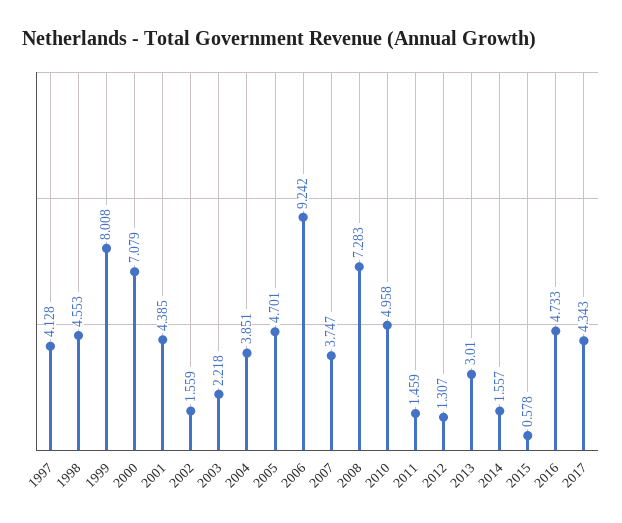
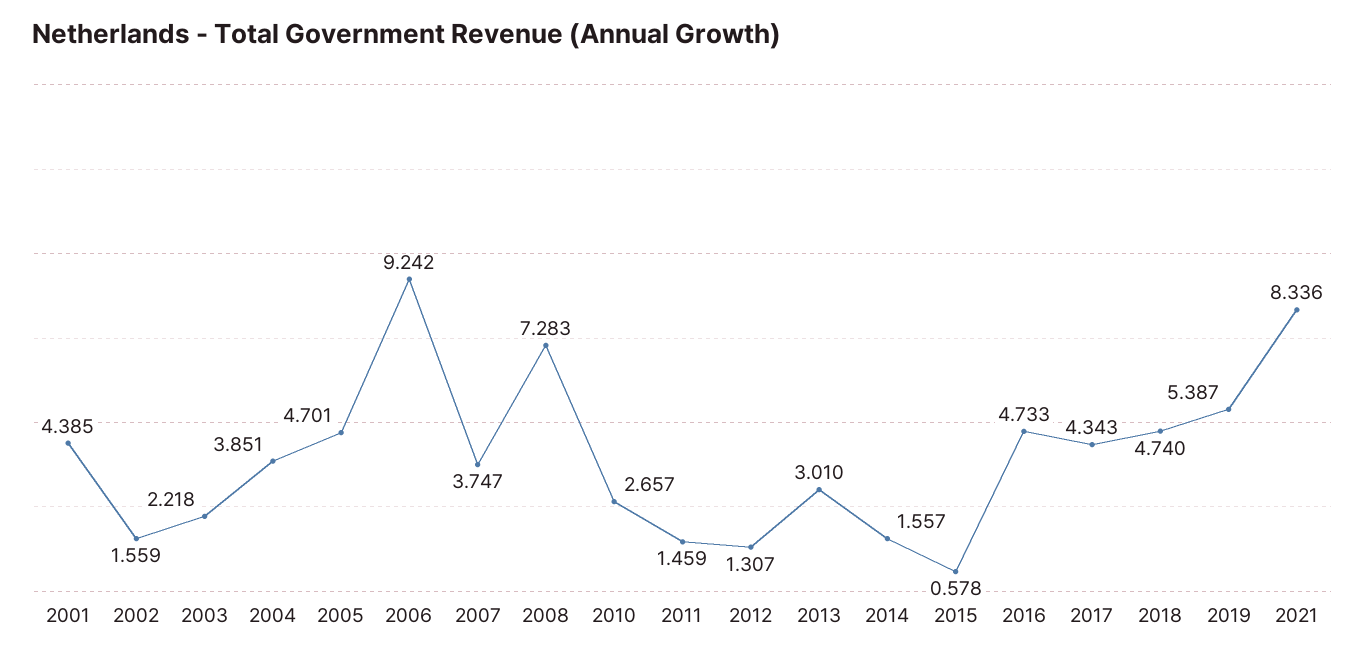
1997: 4.128 -> none
1998: 4.553 -> none
1999: 8.008 -> none
2000: 7.079 -> none
2010: 4.958 -> 2.657
2018: none -> 4.74
2019: none -> 5.387
2021: none -> 8.336

